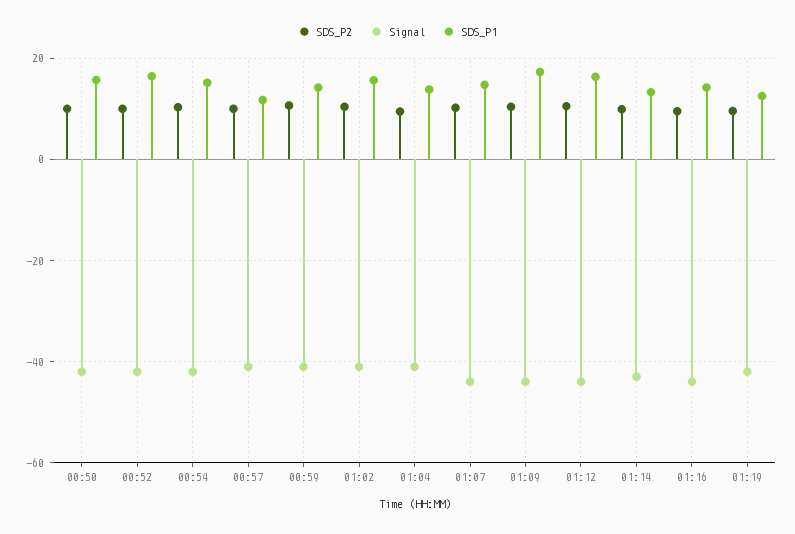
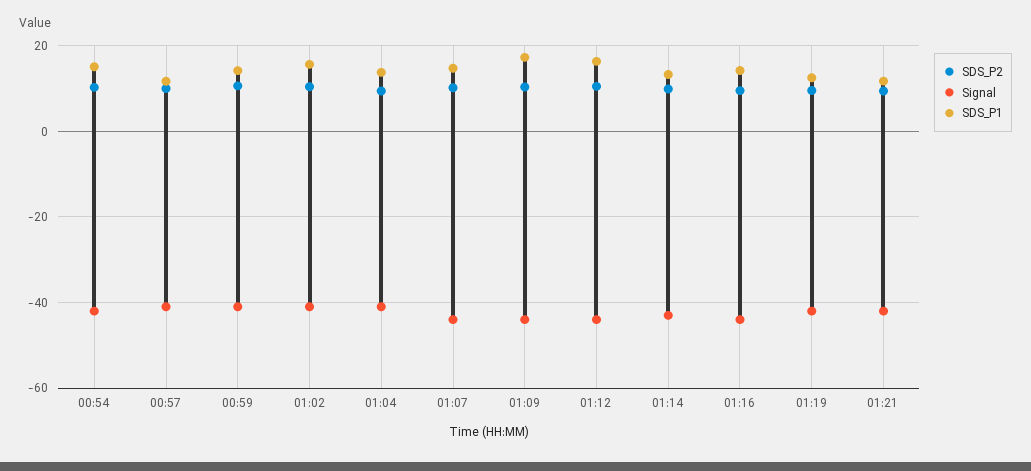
SDS_P2, 00:50: 10 -> none
Signal, 00:50: -42 -> none
SDS_P1, 00:50: 16 -> none
SDS_P2, 00:52: 10 -> none
Signal, 00:52: -42 -> none
SDS_P1, 00:52: 16 -> none
SDS_P2, 01:21: none -> 10
Signal, 01:21: none -> -42
SDS_P1, 01:21: none -> 12

